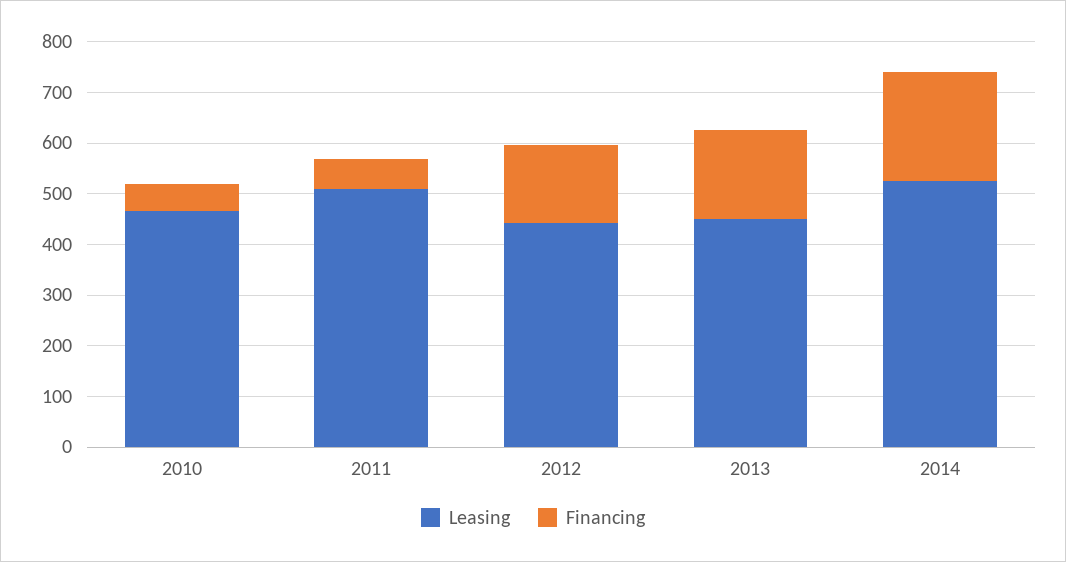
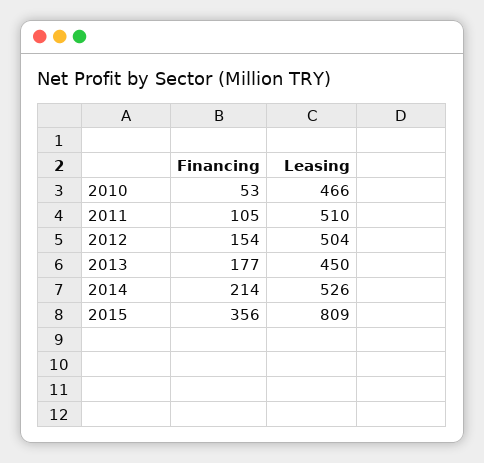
Financing, 2011: 60 -> 105
Leasing, 2012: 440 -> 504
Financing, 2015: none -> 356
Leasing, 2015: none -> 809

